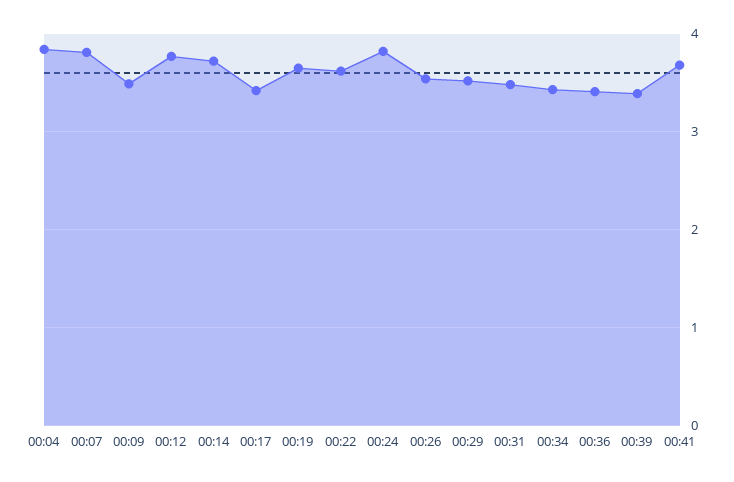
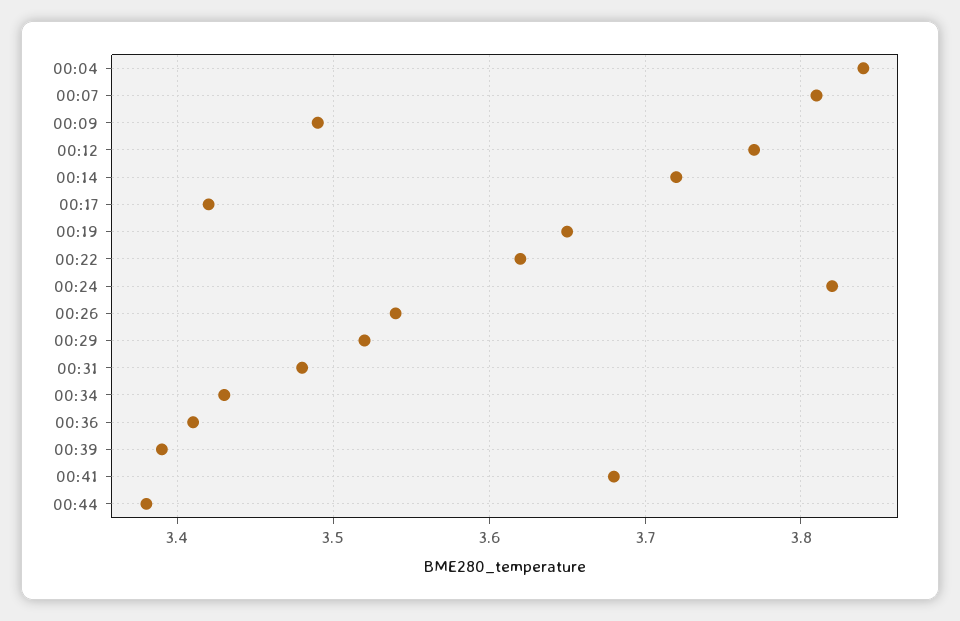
00:44: none -> 3.38

